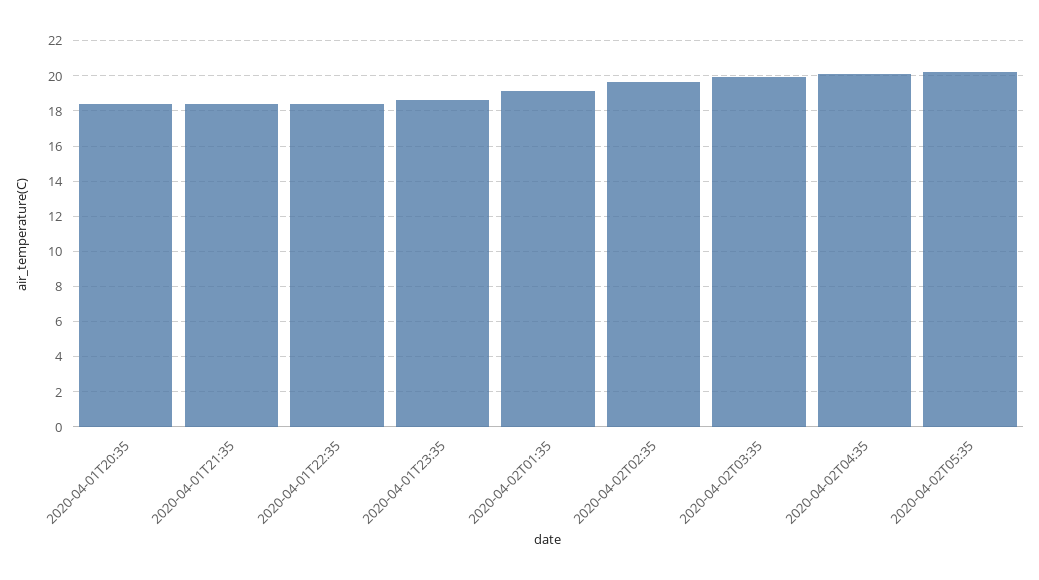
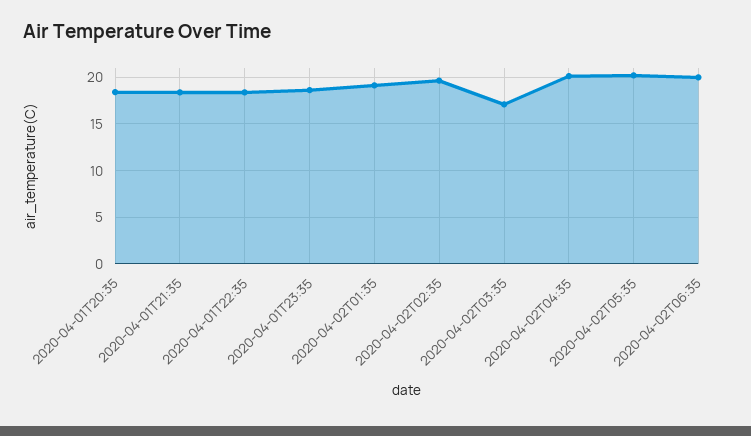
2020-04-02T03:35: 20 -> 17
2020-04-02T06:35: none -> 20

